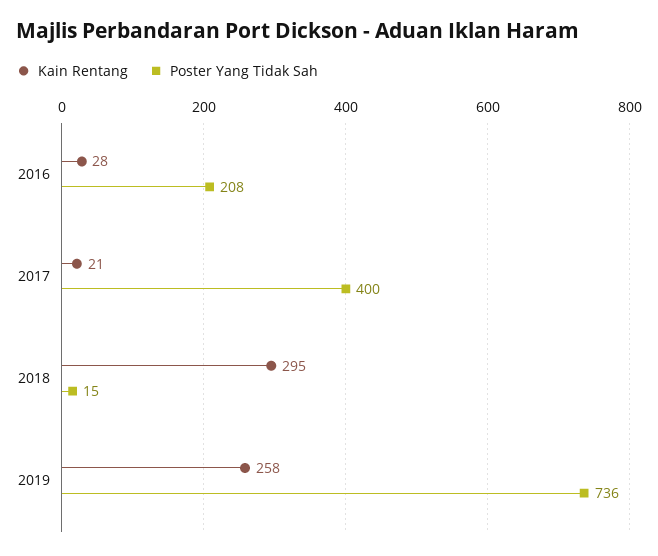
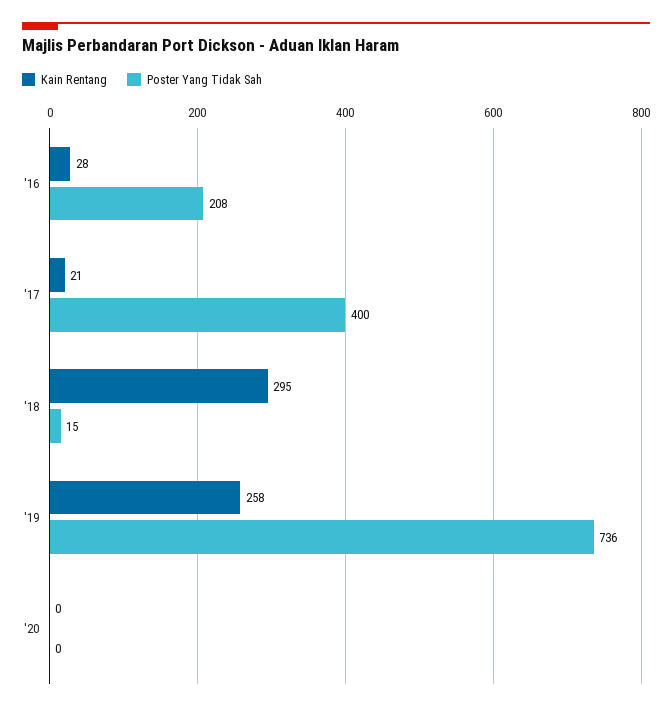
Kain Rentang, '20: none -> 0
Poster Yang Tidak Sah, '20: none -> 0

